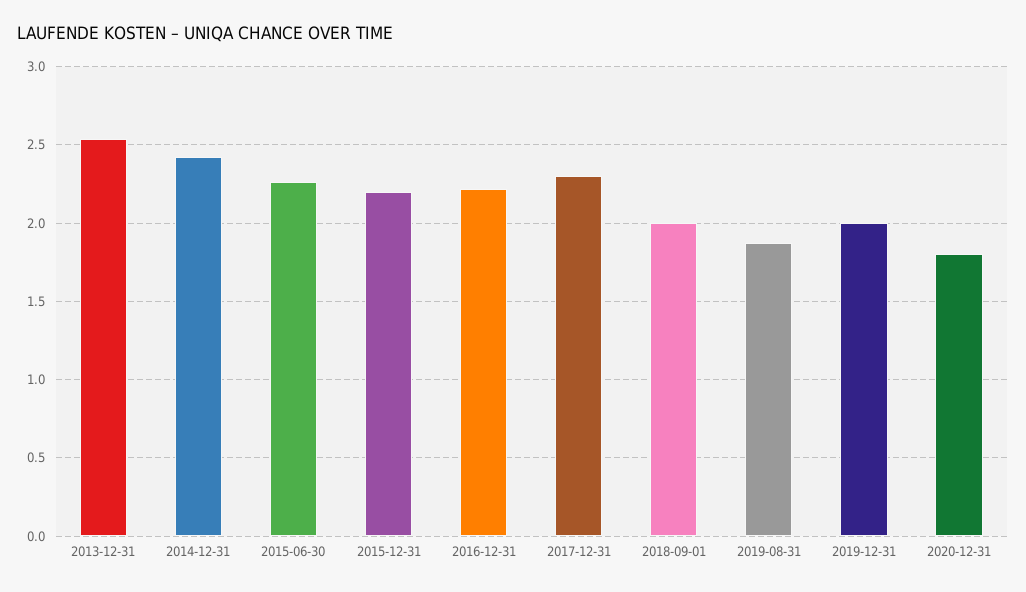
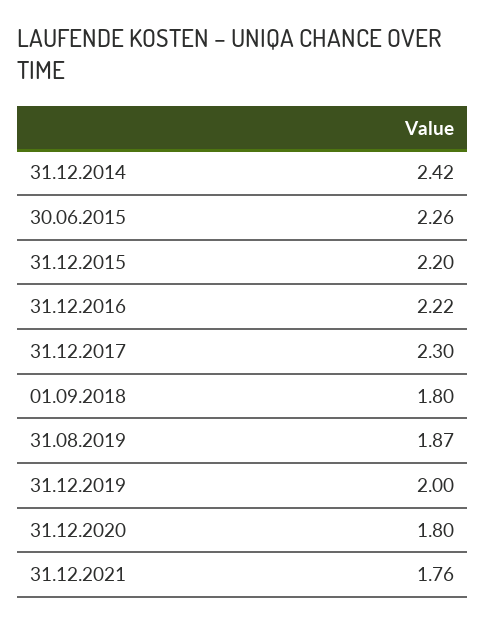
2013-12-31: 2.55 -> none
2018-09-01: 2 -> 1.8
31.12.2021: none -> 1.76

